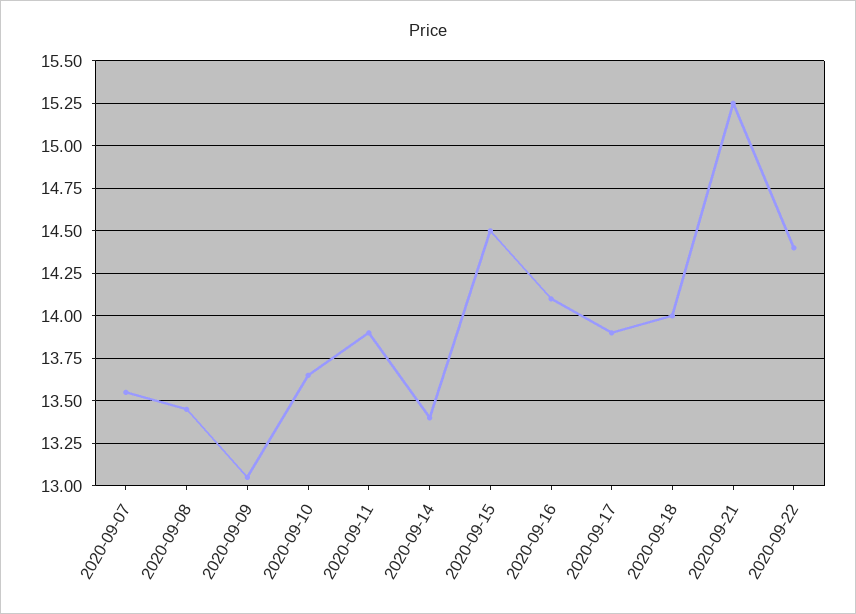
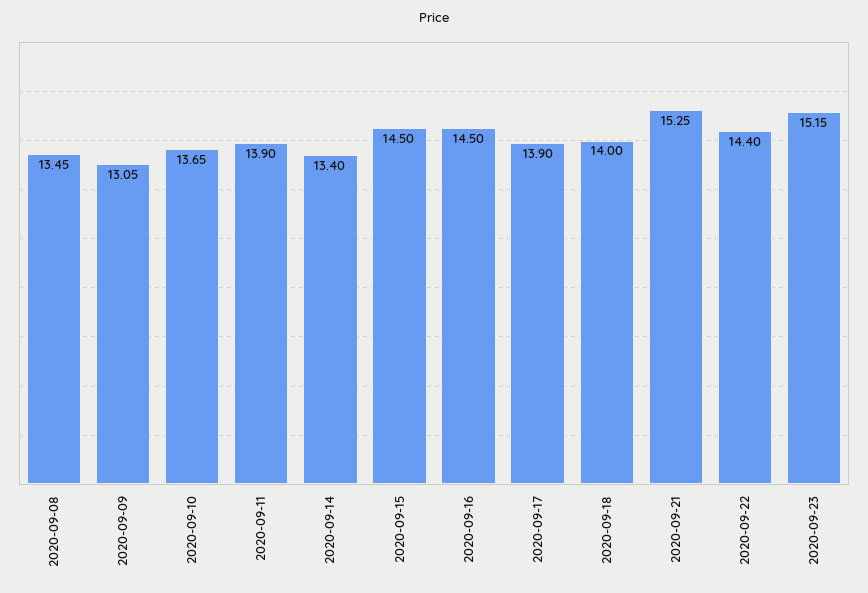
2020-09-07: 13.55 -> none
2020-09-16: 14.1 -> 14.5
2020-09-23: none -> 15.15

